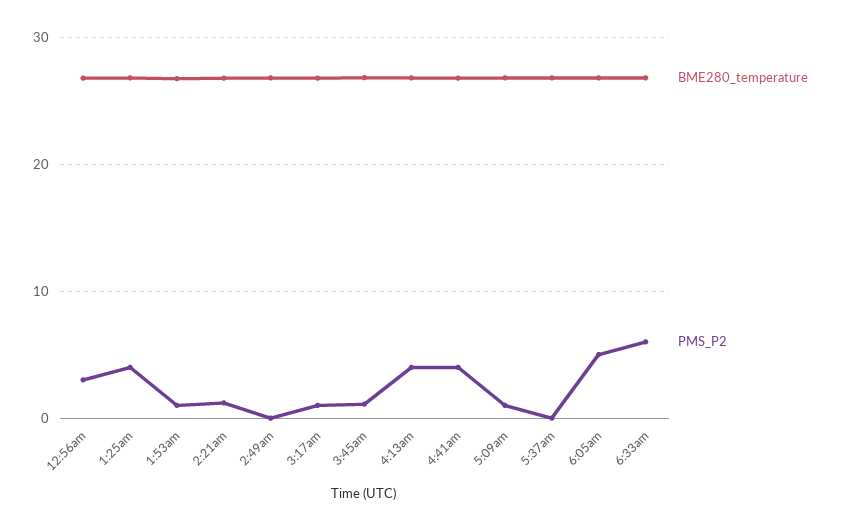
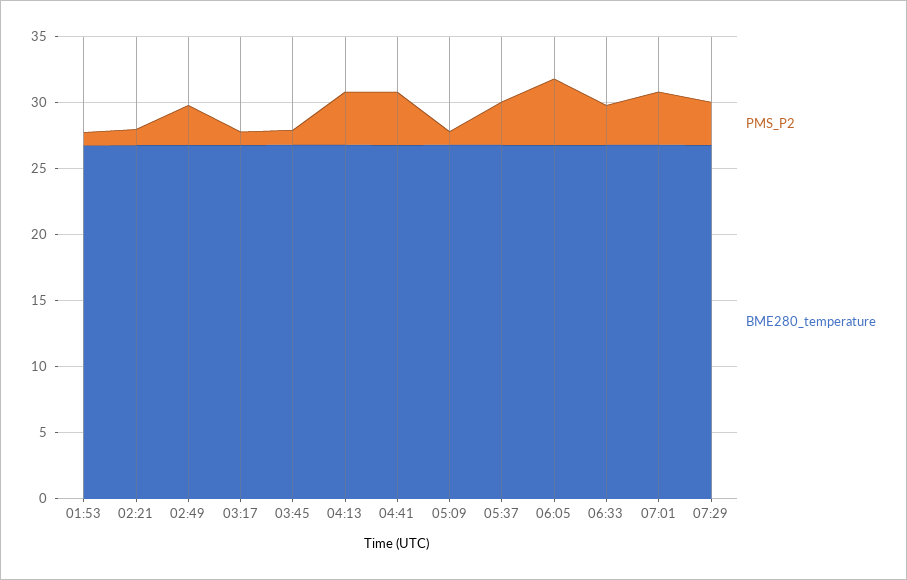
BME280_temperature, 12:56am: 27 -> none
PMS_P2, 12:56am: 3 -> none
BME280_temperature, 1:25am: 27 -> none
PMS_P2, 1:25am: 4 -> none
PMS_P2, 2:49am: 0 -> 3
PMS_P2, 5:37am: 0 -> 3
PMS_P2, 6:33am: 6 -> 3
PMS_P2, 07:01: none -> 4
BME280_temperature, 07:01: none -> 27
PMS_P2, 07:29: none -> 3
BME280_temperature, 07:29: none -> 27

